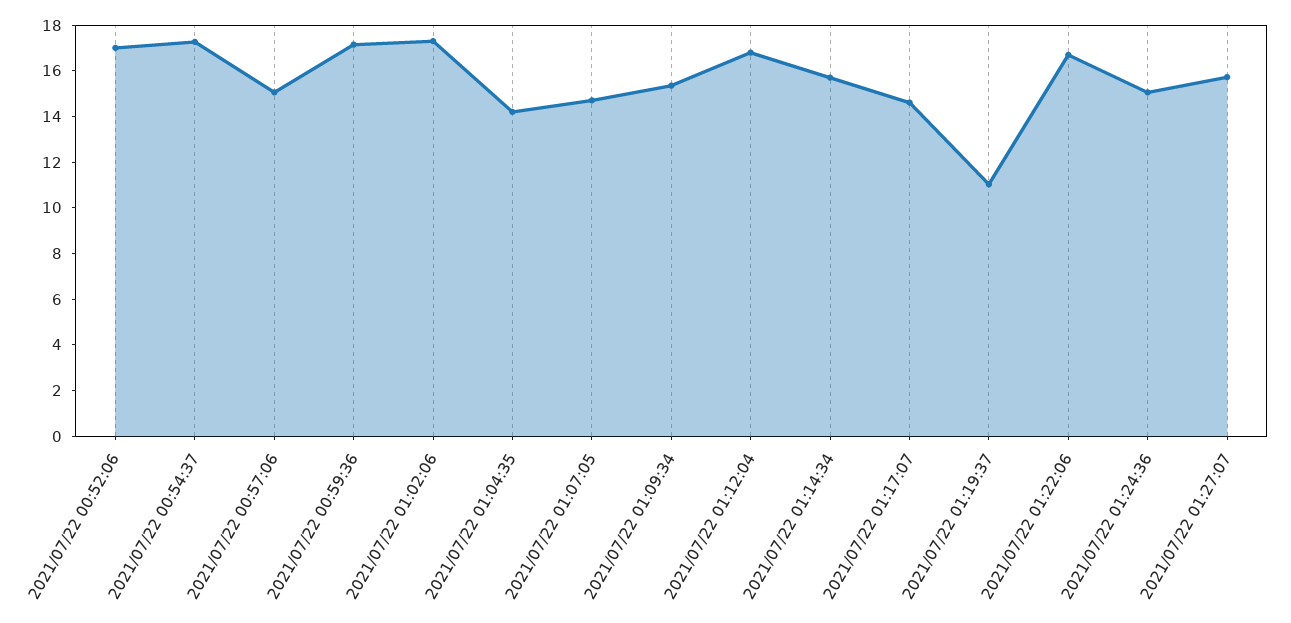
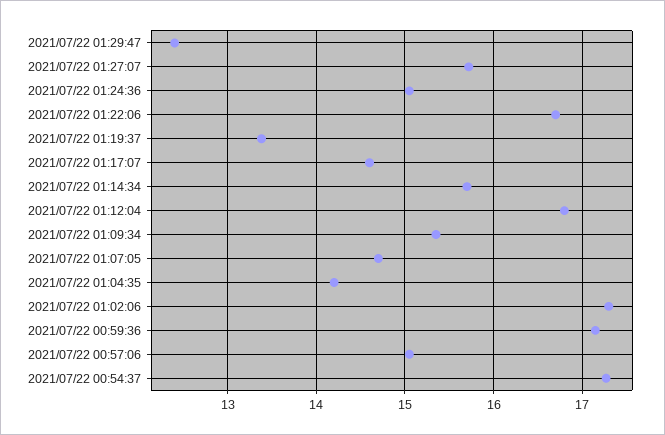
2021/07/22 00:52:06: 17 -> none
2021/07/22 01:19:37: 11 -> 13.4
2021/07/22 01:29:47: none -> 12.4

